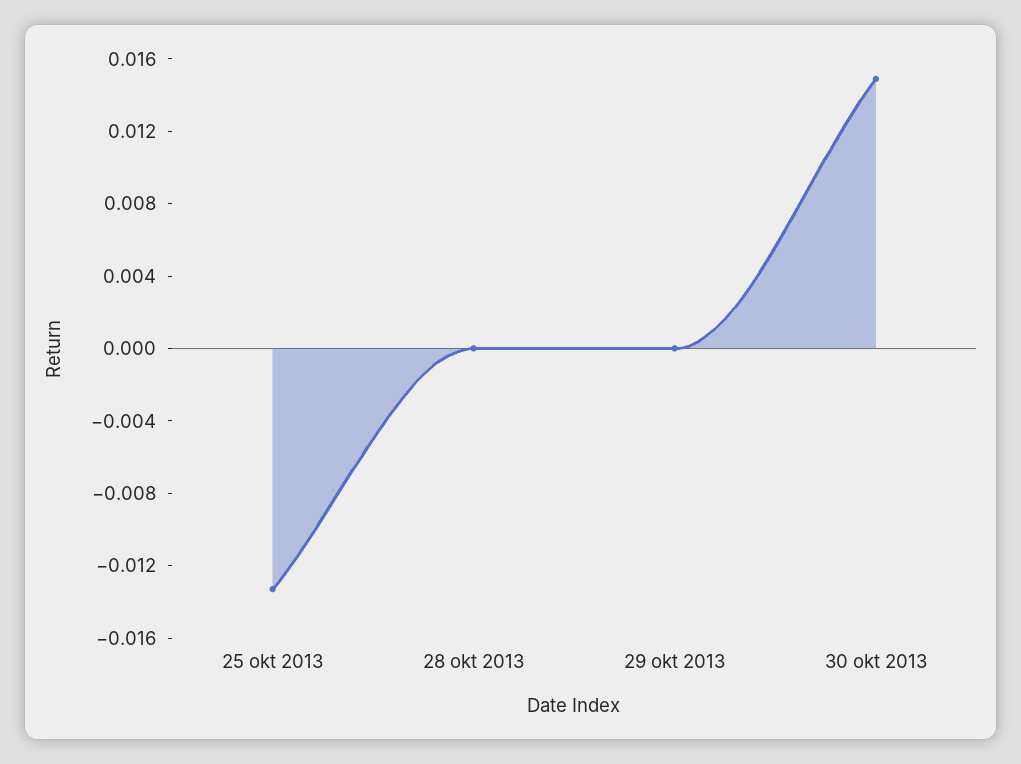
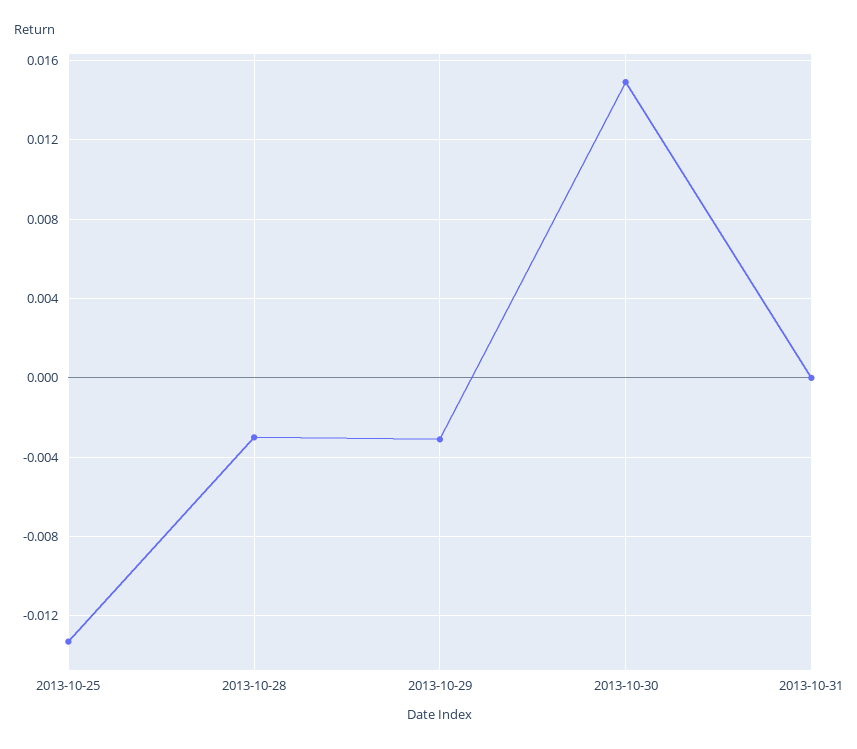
28 okt 2013: 0 -> -0.003
29 okt 2013: 0 -> -0.003
2013-10-31: none -> 0

